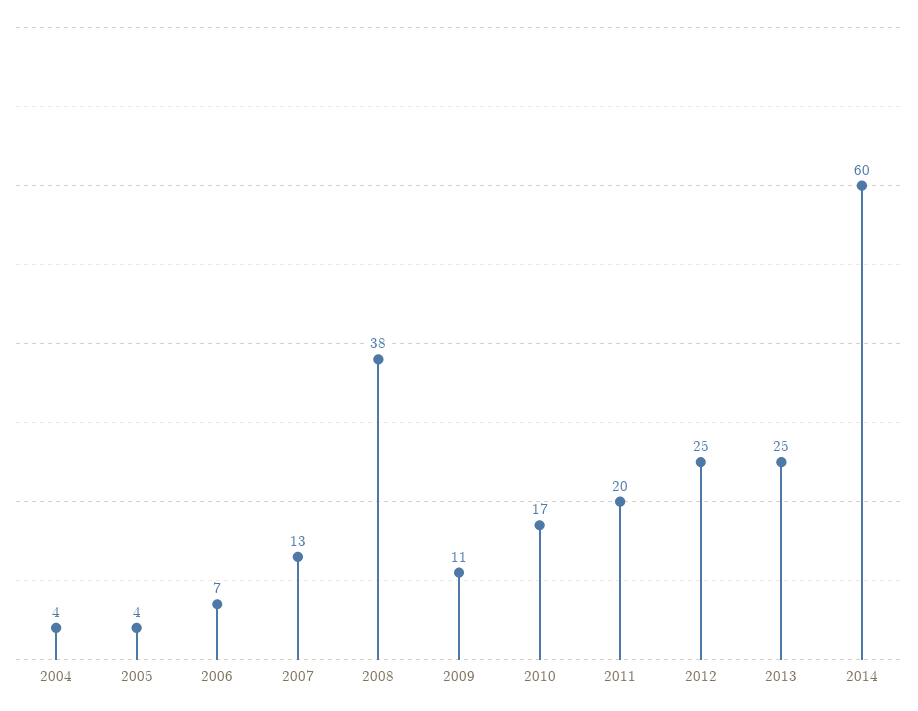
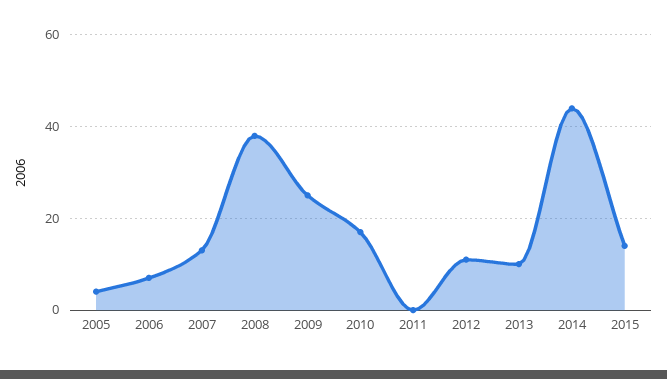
2004: 4 -> none
2009: 11 -> 25
2011: 20 -> 0
2012: 25 -> 10
2013: 25 -> 10
2014: 60 -> 45
2015: none -> 15

